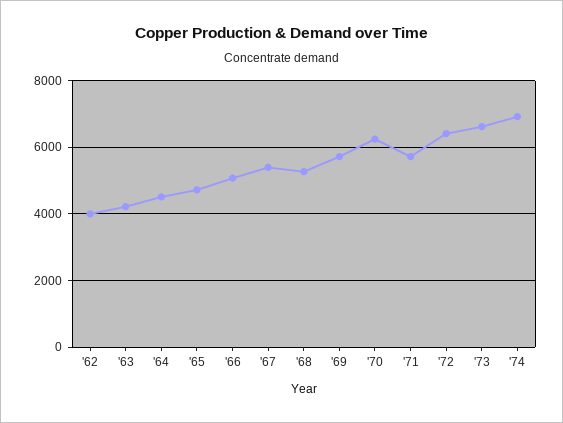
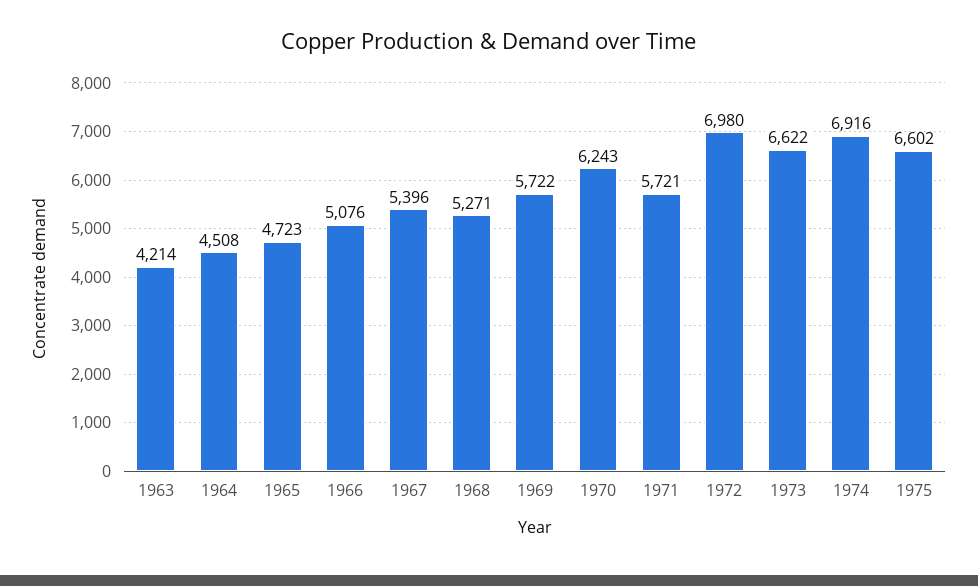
'62: 4000 -> none
'72: 6400 -> 6980
1975: none -> 6602

